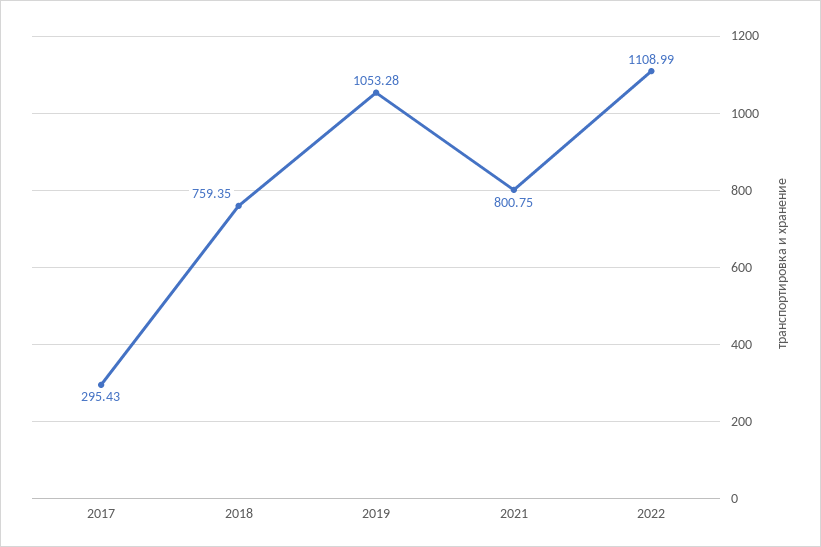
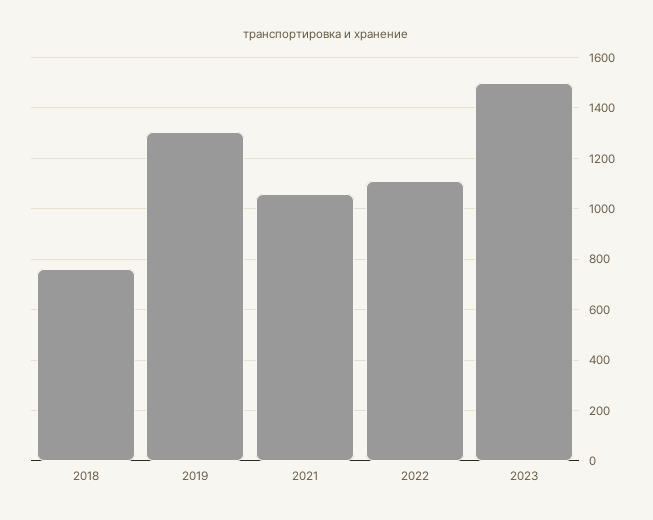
2017: 295.43 -> none
2019: 1053.28 -> 1300
2021: 800.75 -> 1050
2023: none -> 1500

